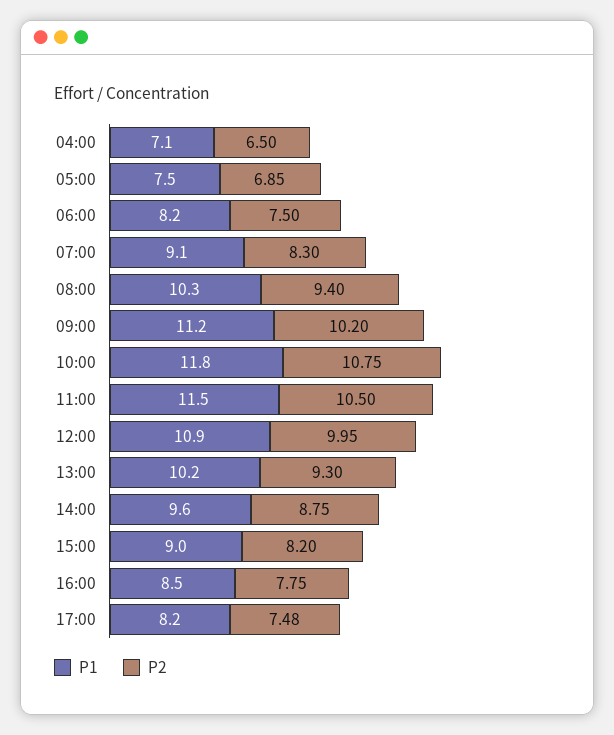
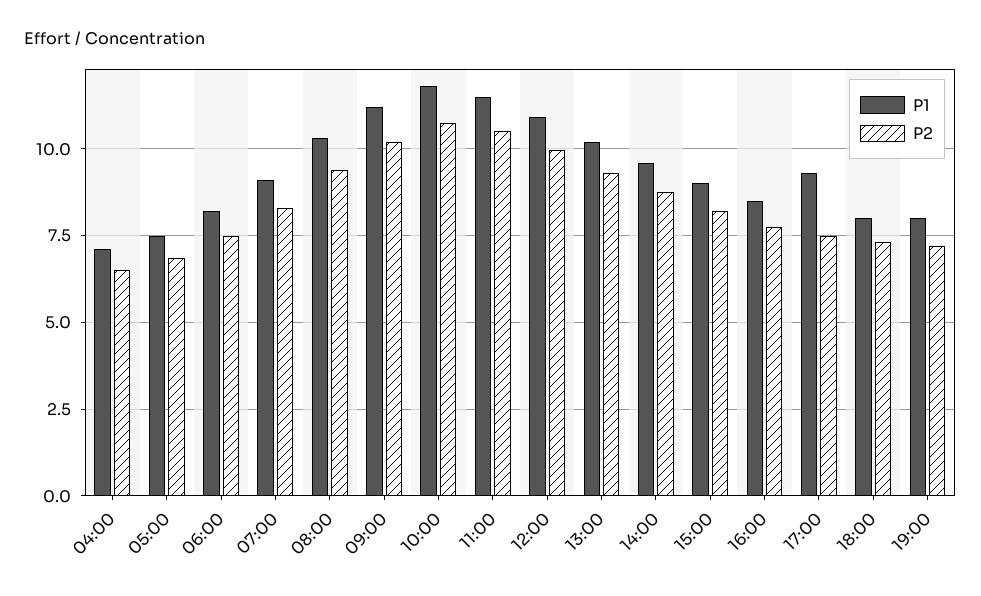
P1, 17:00: 8.2 -> 9.25
P1, 18:00: none -> 8
P2, 18:00: none -> 7.25
P1, 19:00: none -> 8
P2, 19:00: none -> 7.25

